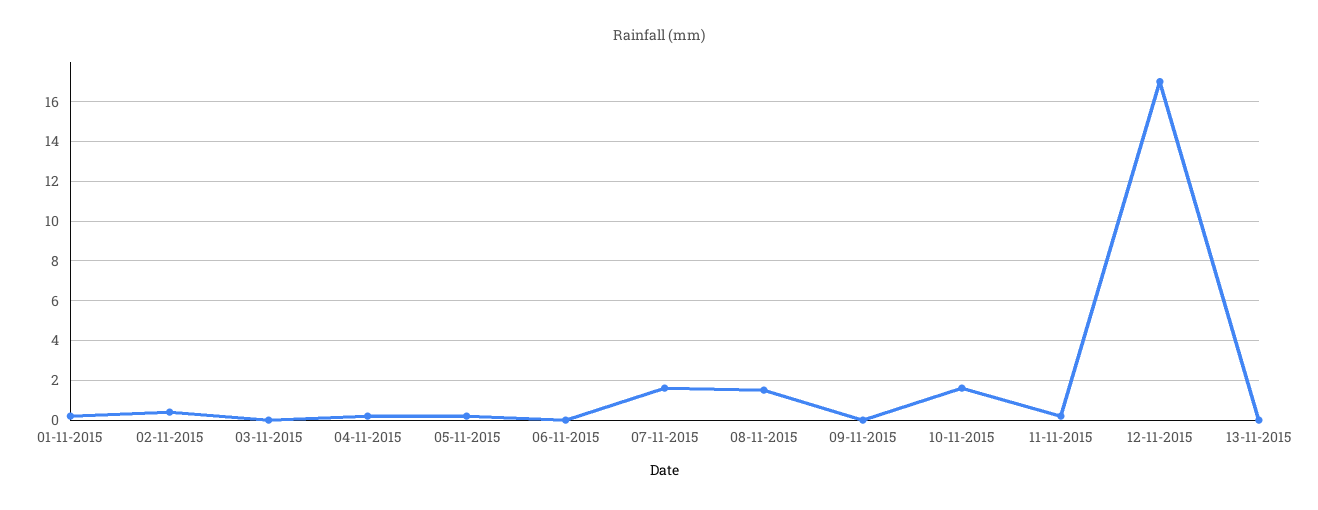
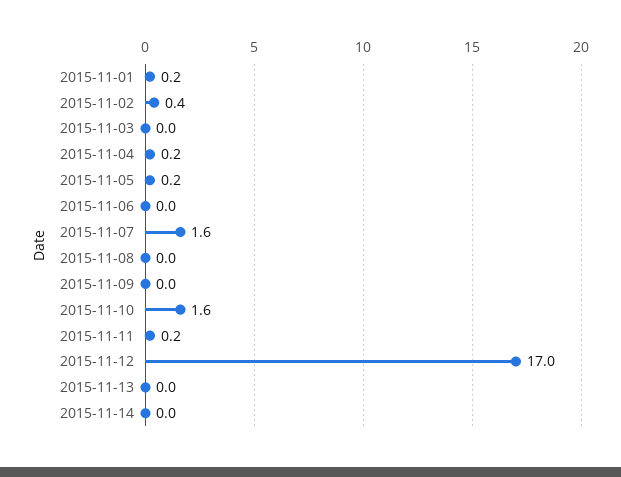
08-11-2015: 1.5 -> 0
2015-11-14: none -> 0

